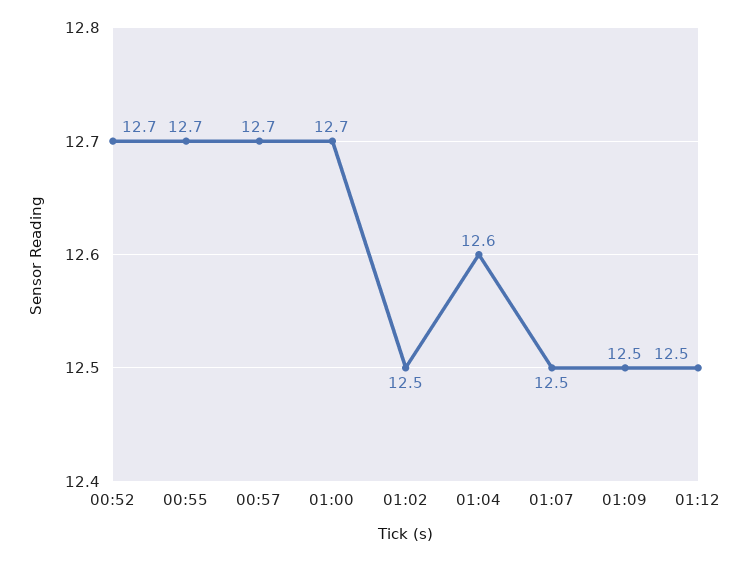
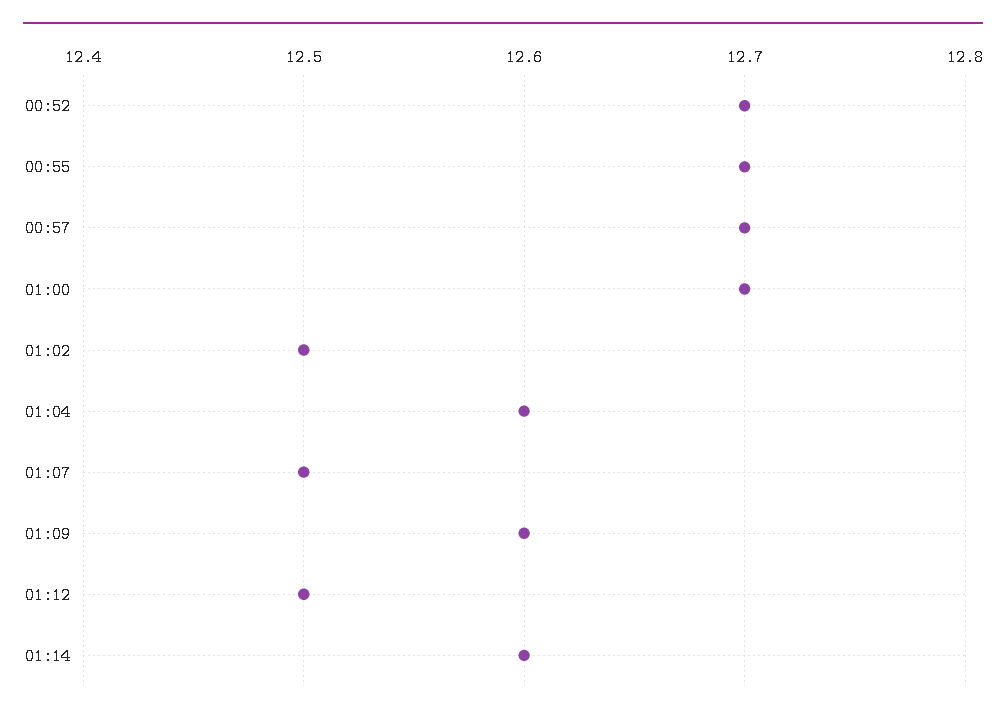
01:09: 12.5 -> 12.6
01:14: none -> 12.6

